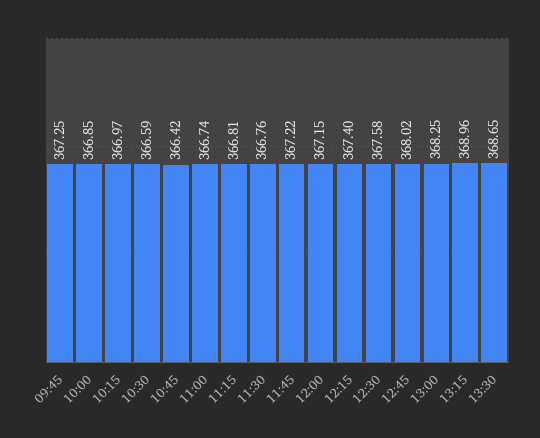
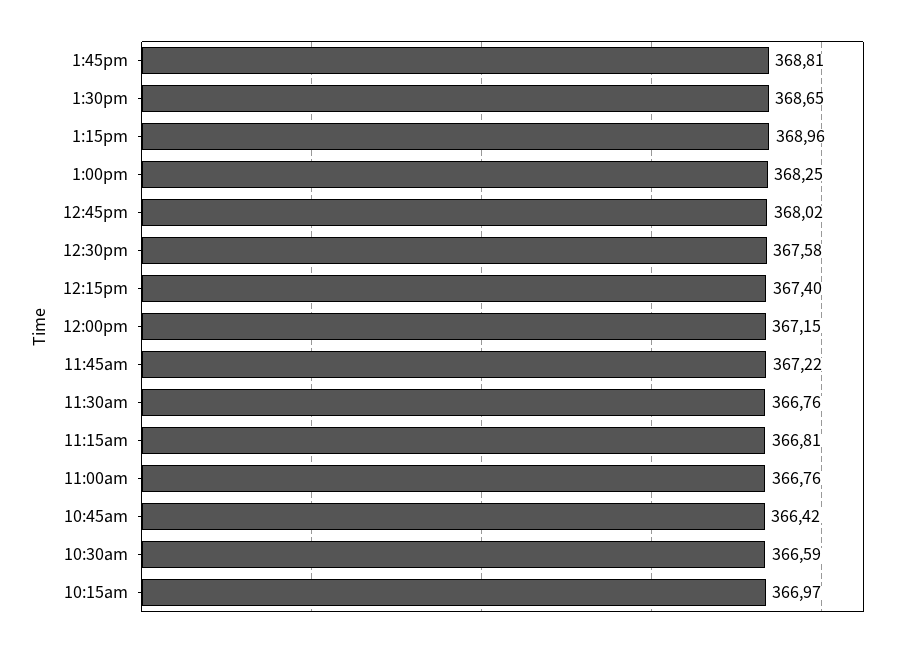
09:45: 367.25 -> none
10:00: 366.85 -> none
11:00: 366.74 -> 366.76
1:45pm: none -> 368.81

